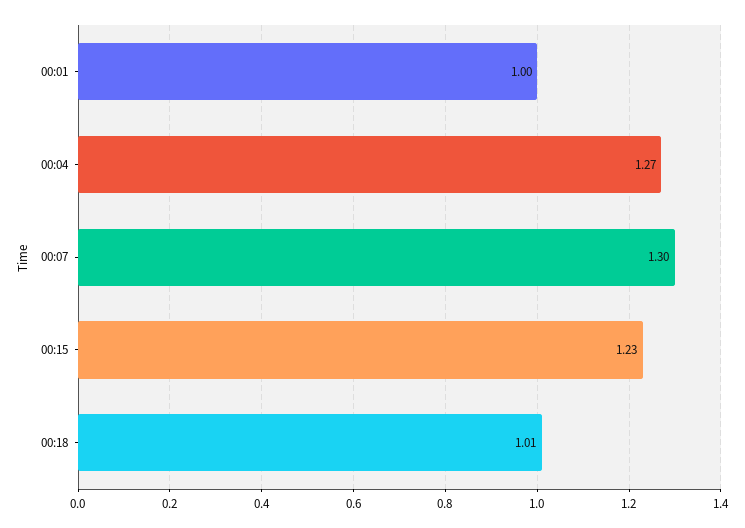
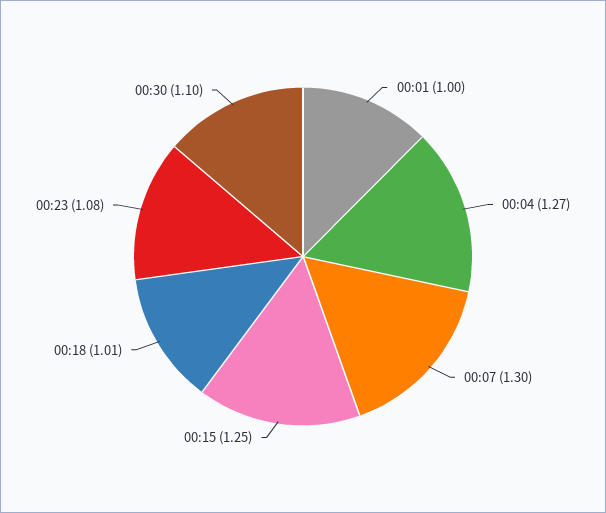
00:15: 1.23 -> 1.25
00:23: none -> 1.08
00:30: none -> 1.1

